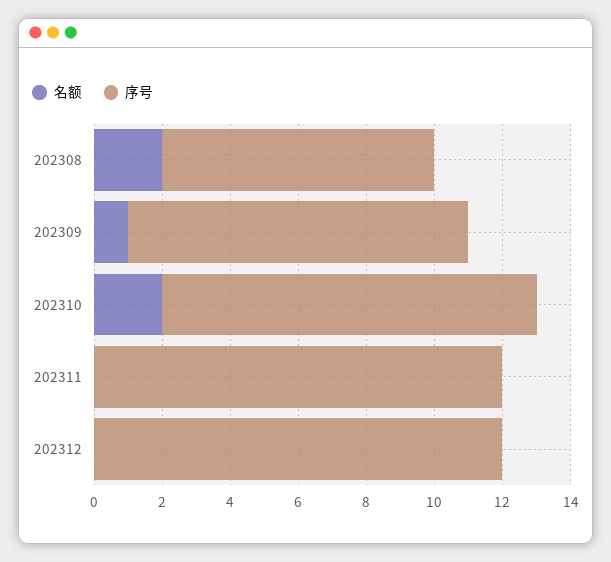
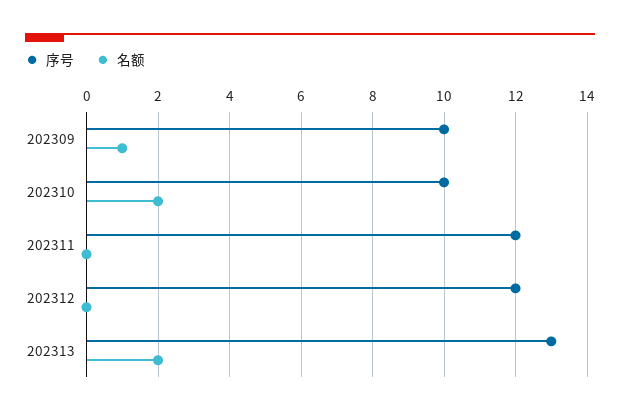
名额, 202308: 2 -> none
序号, 202308: 8 -> none
序号, 202310: 11 -> 10
序号, 202313: none -> 13
名额, 202313: none -> 2

